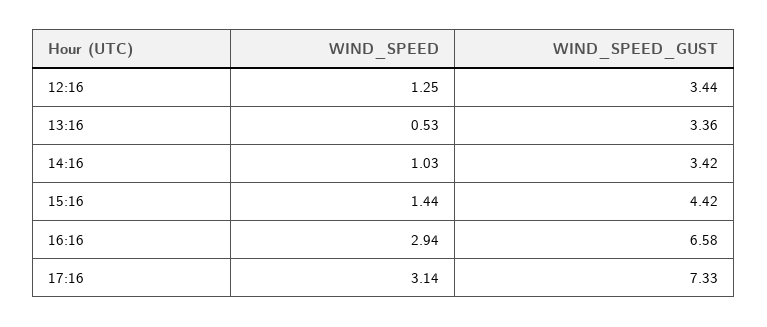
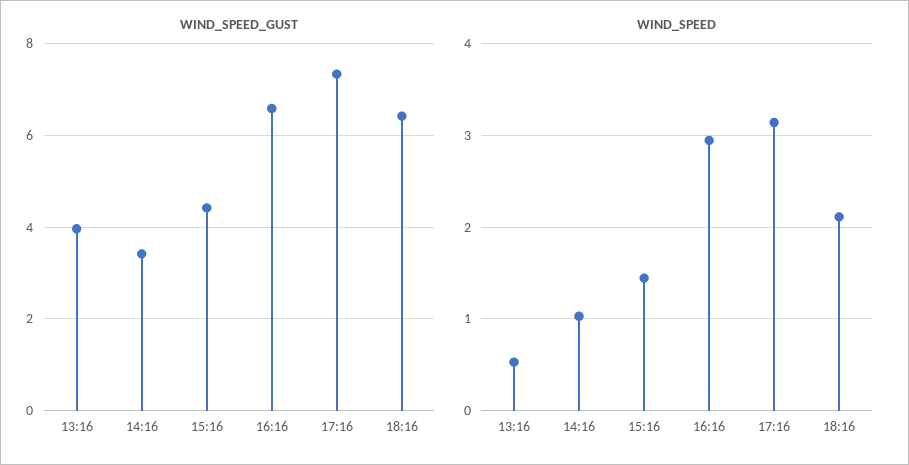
WIND_SPEED, 12:16: 1.25 -> none
WIND_SPEED_GUST, 12:16: 3.44 -> none
WIND_SPEED_GUST, 13:16: 3.36 -> 4
WIND_SPEED_GUST, 18:16: none -> 6.4
WIND_SPEED, 18:16: none -> 2.1

